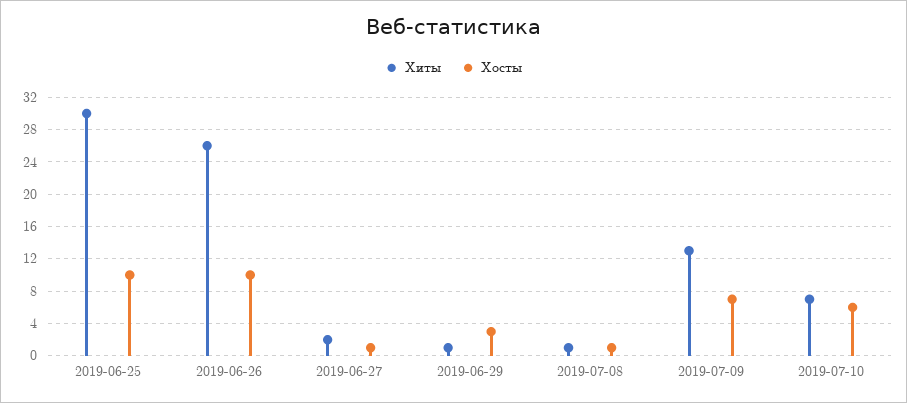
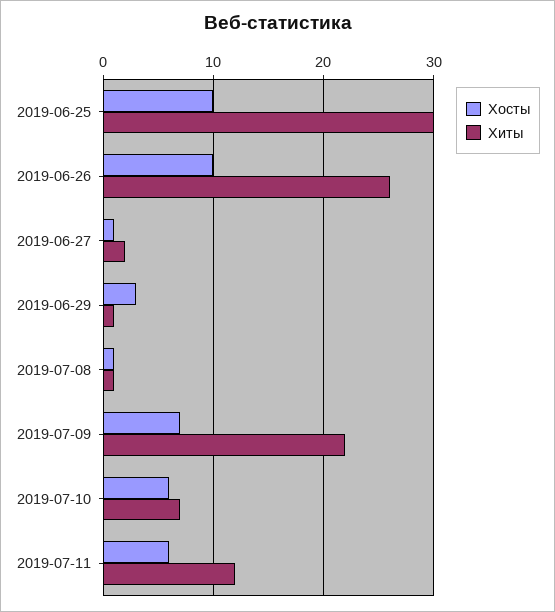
Хиты, 2019-07-09: 13 -> 22
Хосты, 2019-07-11: none -> 6
Хиты, 2019-07-11: none -> 12

